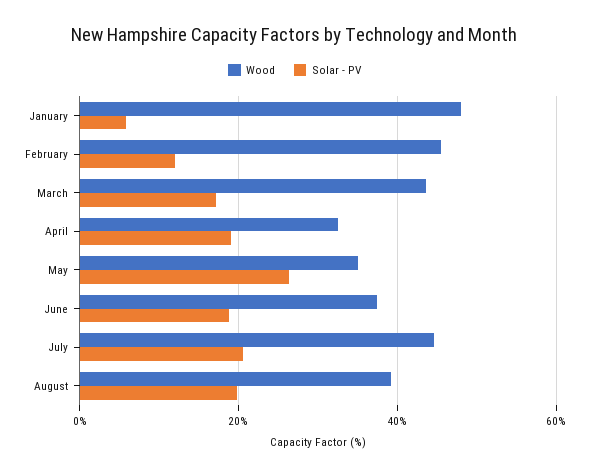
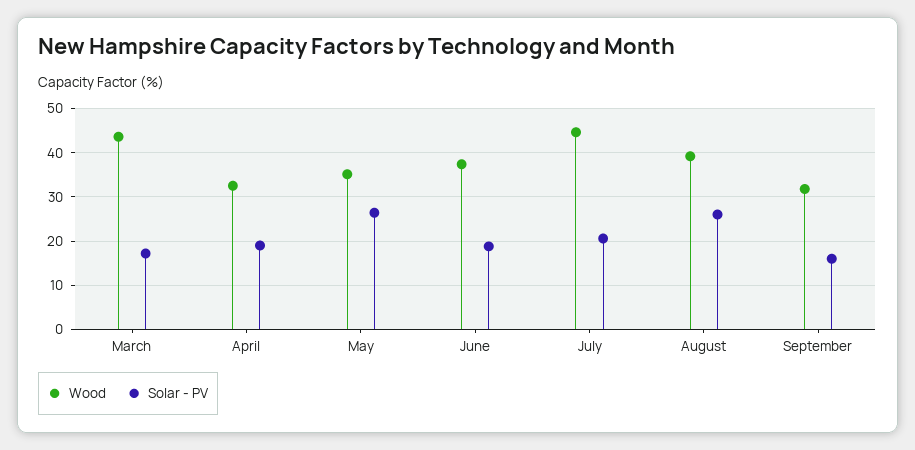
Wood, January: 48 -> none
Solar - PV, January: 6 -> none
Wood, February: 46 -> none
Solar - PV, February: 12 -> none
Solar - PV, August: 20 -> 26
Wood, September: none -> 32
Solar - PV, September: none -> 16

